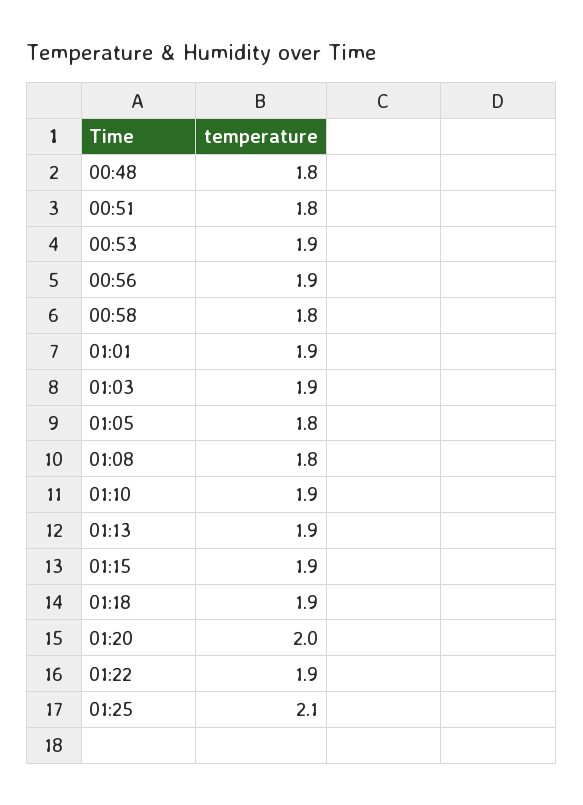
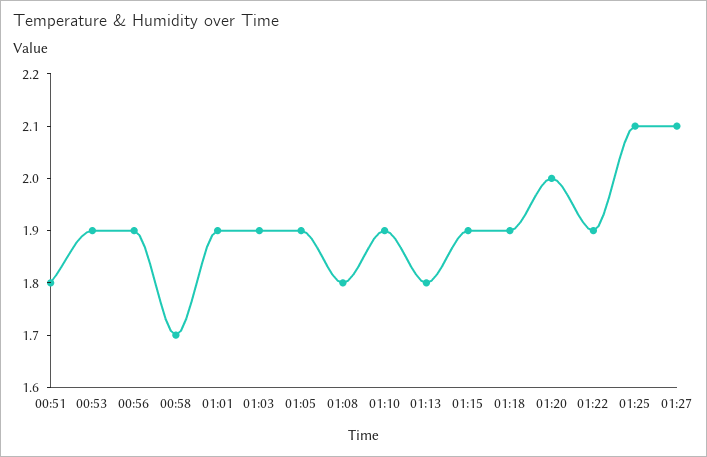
00:48: 1.8 -> none
00:58: 1.8 -> 1.7
01:05: 1.8 -> 1.9
01:13: 1.9 -> 1.8
01:27: none -> 2.1

